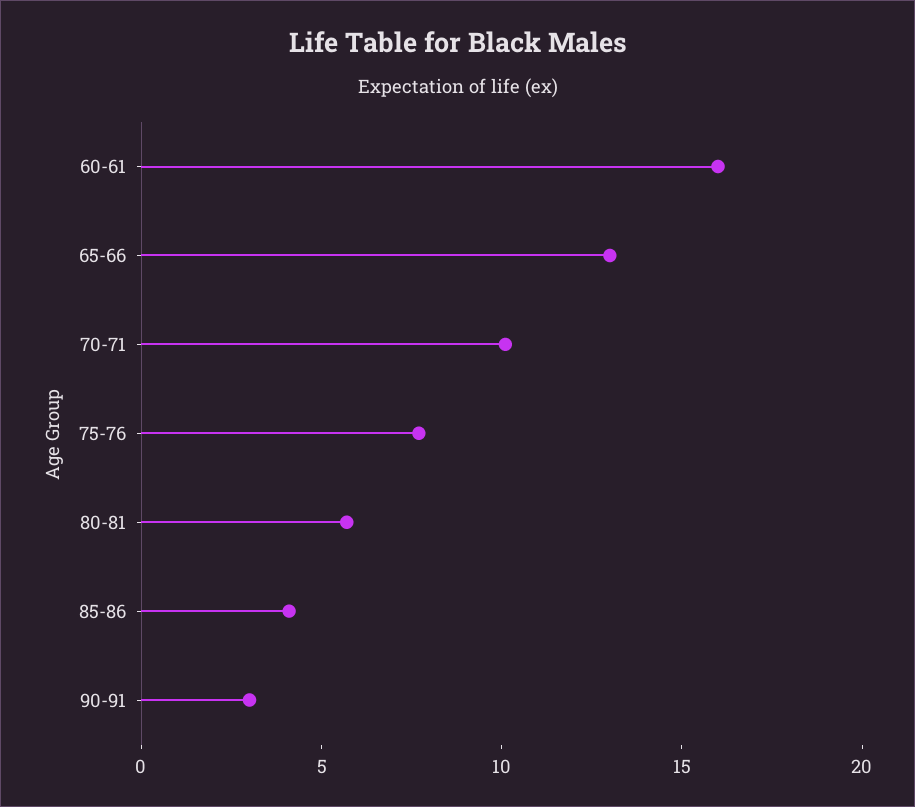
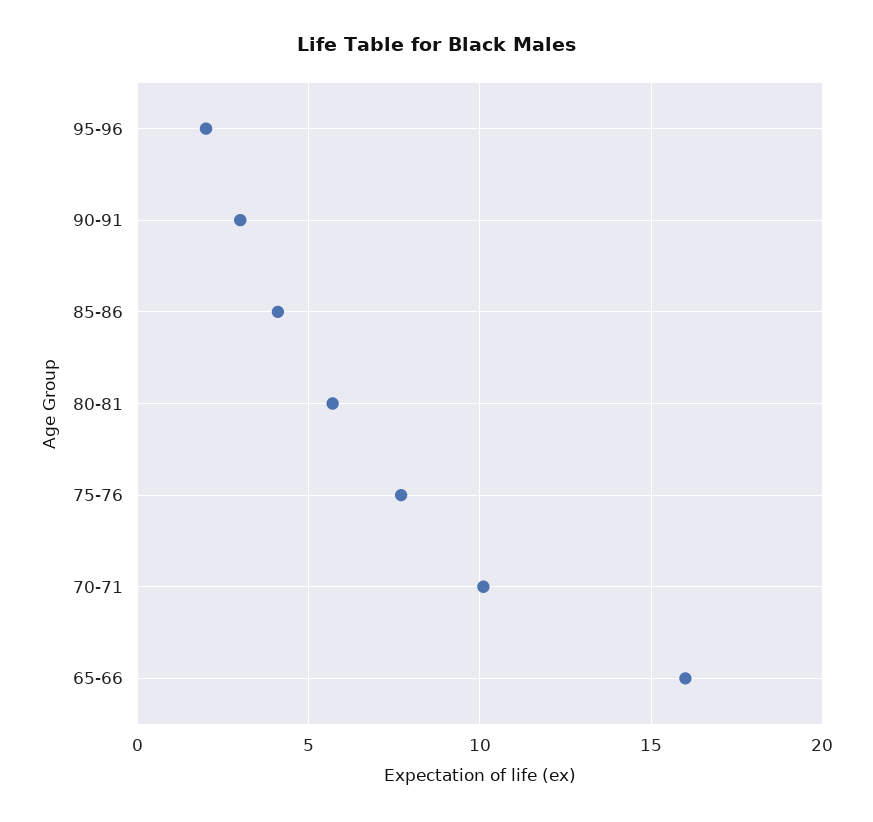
60-61: 16 -> none
65-66: 13 -> 16
95-96: none -> 2

